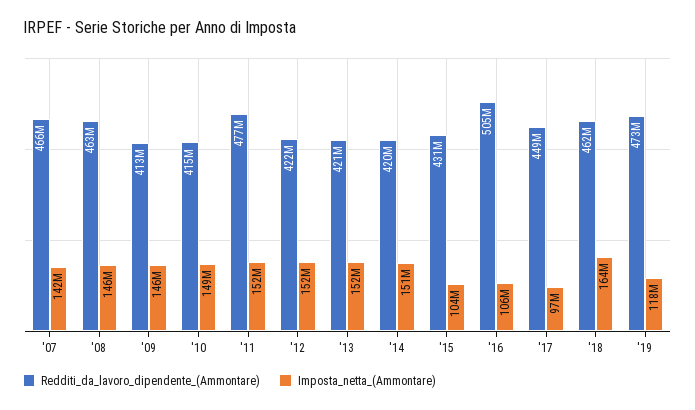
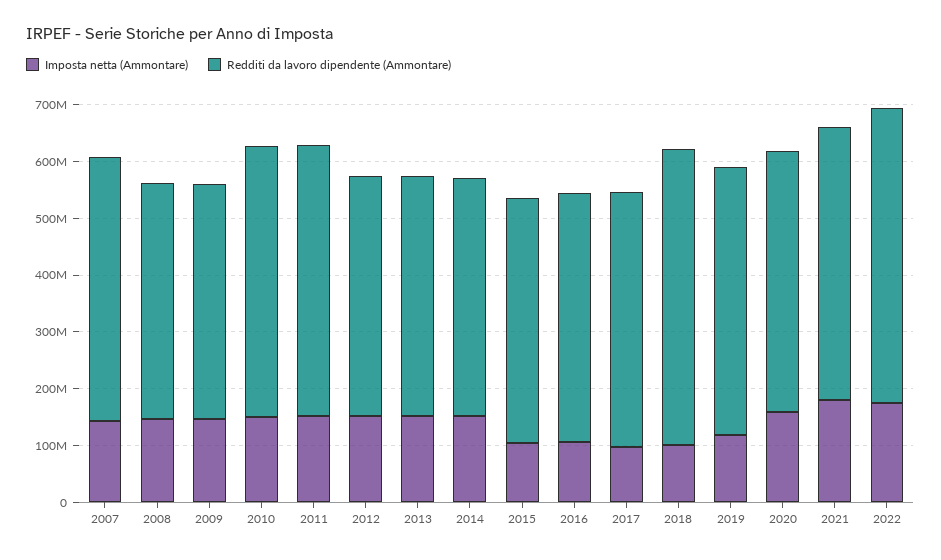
Redditi_da_lavoro_dipendente_(Ammontare), '08: 463000000 -> 420000000
Redditi_da_lavoro_dipendente_(Ammontare), '10: 415000000 -> 480000000
Redditi_da_lavoro_dipendente_(Ammontare), '16: 505000000 -> 440000000
Redditi_da_lavoro_dipendente_(Ammontare), '18: 462000000 -> 520000000
Imposta_netta_(Ammontare), '18: 164000000 -> 100000000
Imposta_netta_(Ammontare), 2020: none -> 160000000
Redditi_da_lavoro_dipendente_(Ammontare), 2020: none -> 460000000
Imposta_netta_(Ammontare), 2021: none -> 180000000
Redditi_da_lavoro_dipendente_(Ammontare), 2021: none -> 480000000
Imposta_netta_(Ammontare), 2022: none -> 180000000
Redditi_da_lavoro_dipendente_(Ammontare), 2022: none -> 520000000

